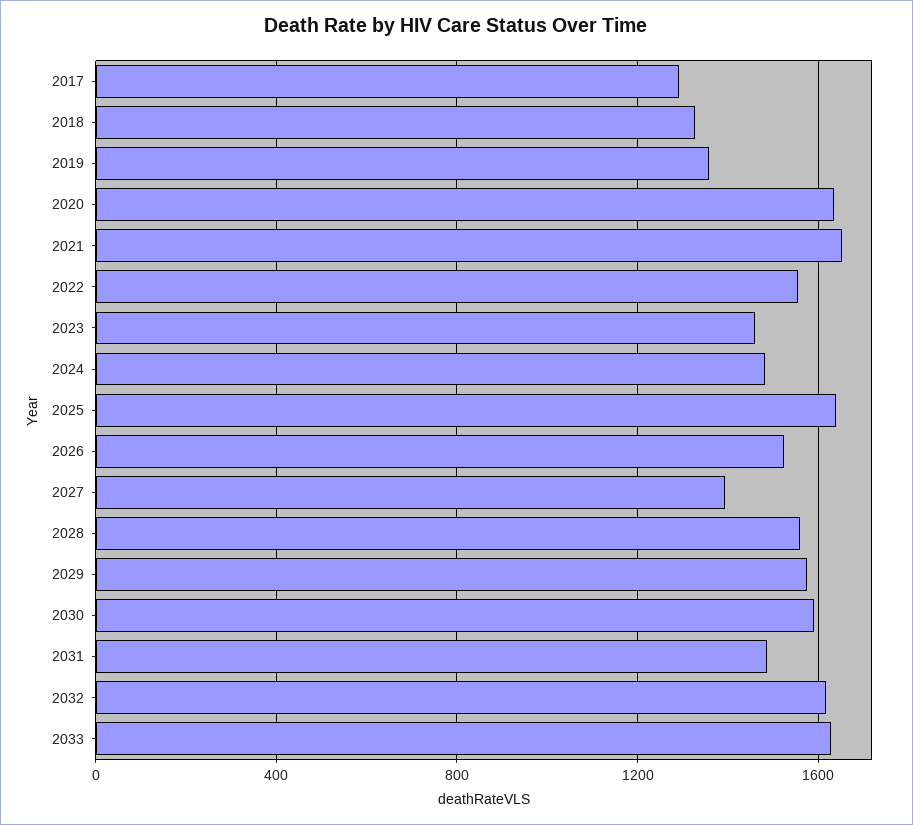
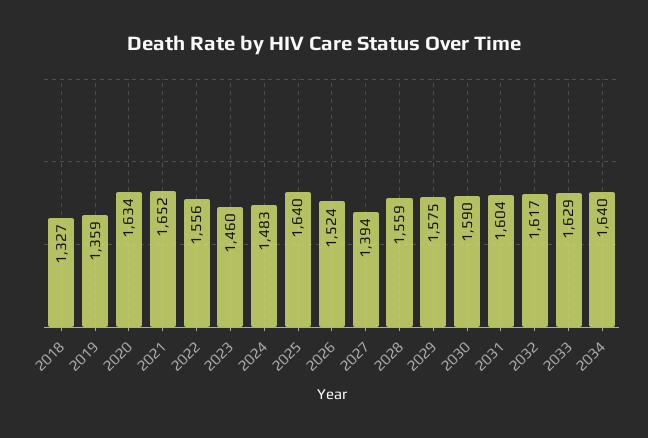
2017: 1300 -> none
2031: 1500 -> 1604
2034: none -> 1640

